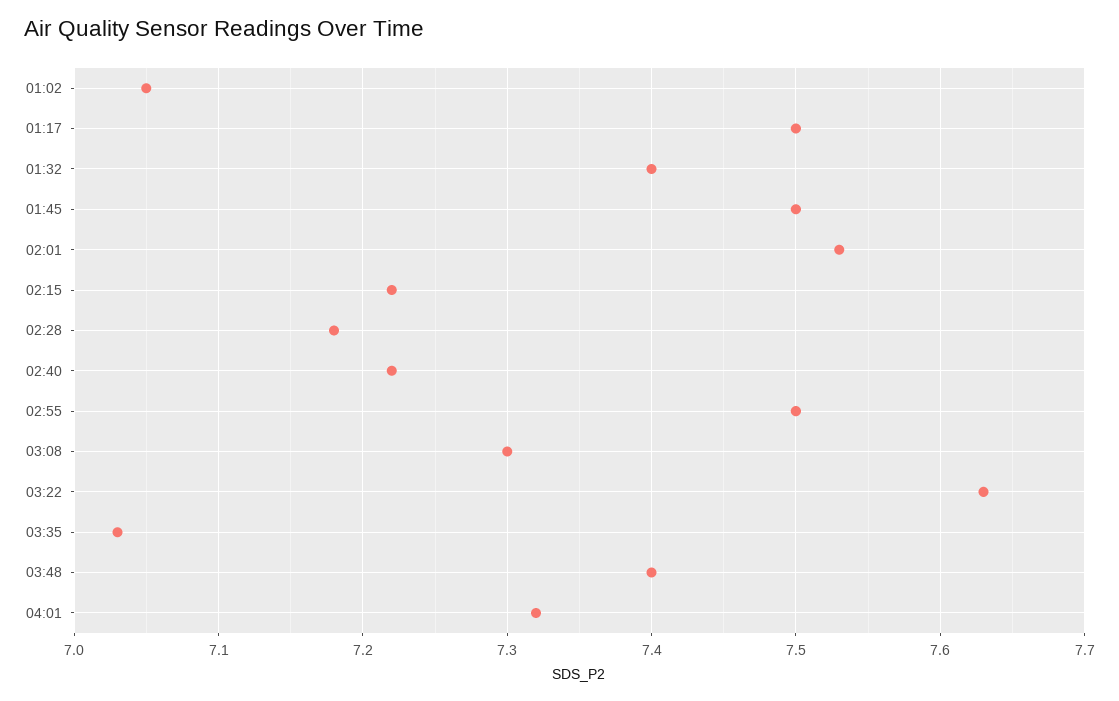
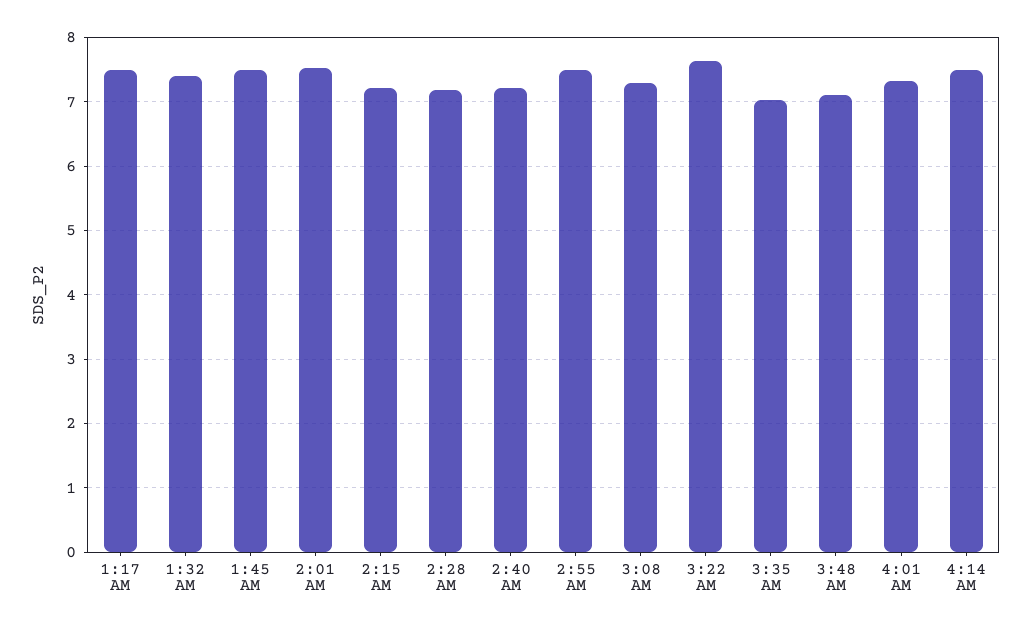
01:02: 7.05 -> none
03:48: 7.4 -> 7.1
4:14 AM: none -> 7.5

